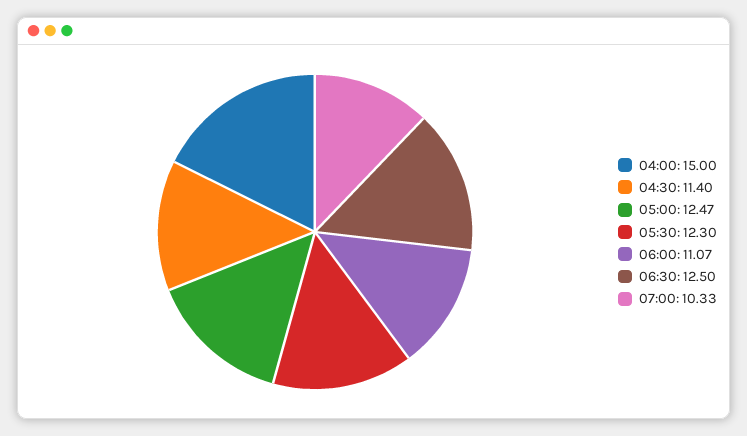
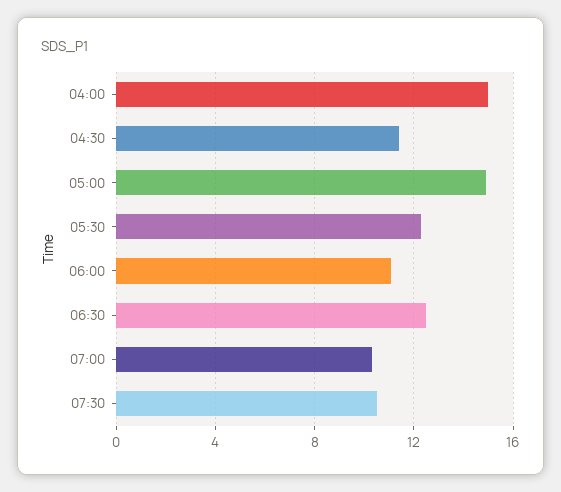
05:00: 12.47 -> 15
07:30: none -> 10.5

